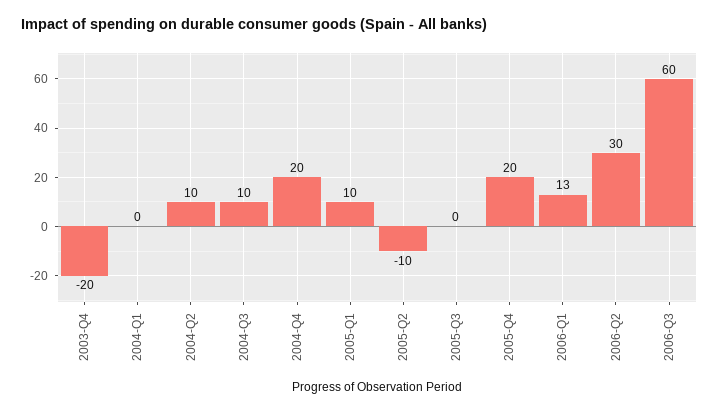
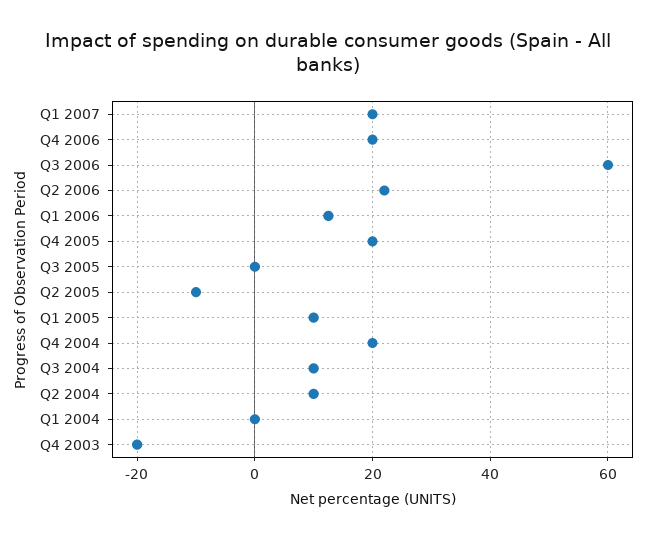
2006-Q2: 30 -> 22
Q1 2007: none -> 20
Q4 2006: none -> 20

